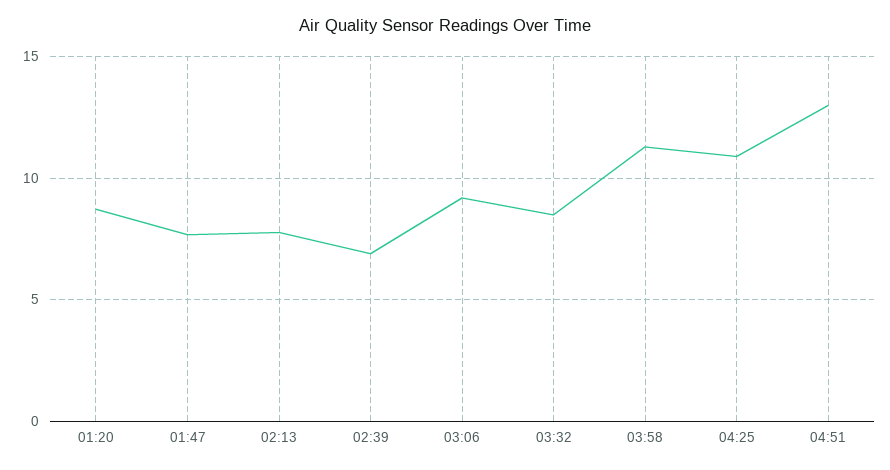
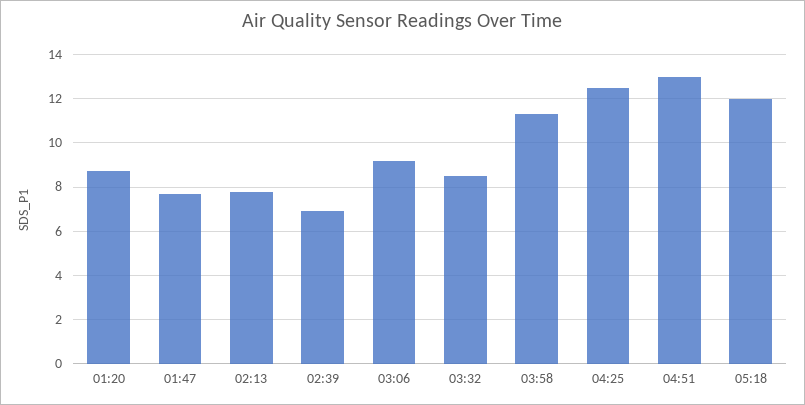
04:25: 11 -> 12.5
05:18: none -> 12

